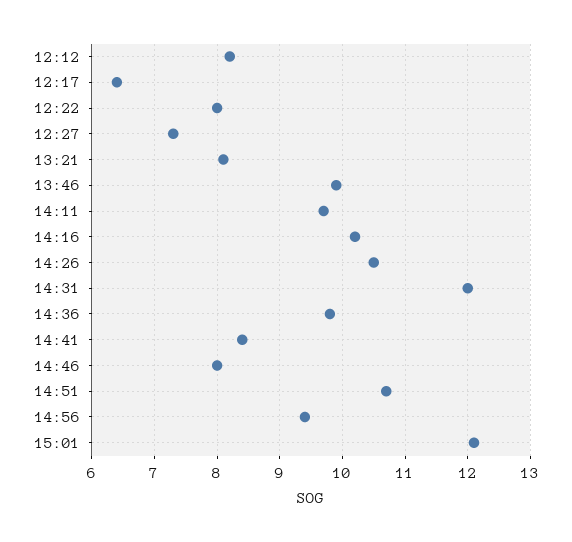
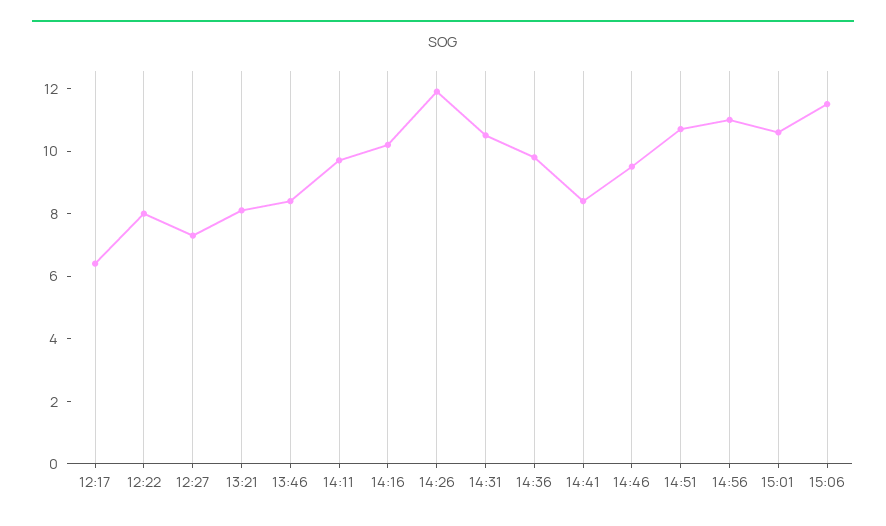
12:12: 8.2 -> none
13:46: 9.9 -> 8.5
14:26: 10.5 -> 12
14:31: 12 -> 10.5
14:46: 8 -> 9.5
14:56: 9.4 -> 11
15:01: 12.1 -> 10.5
15:06: none -> 11.5

